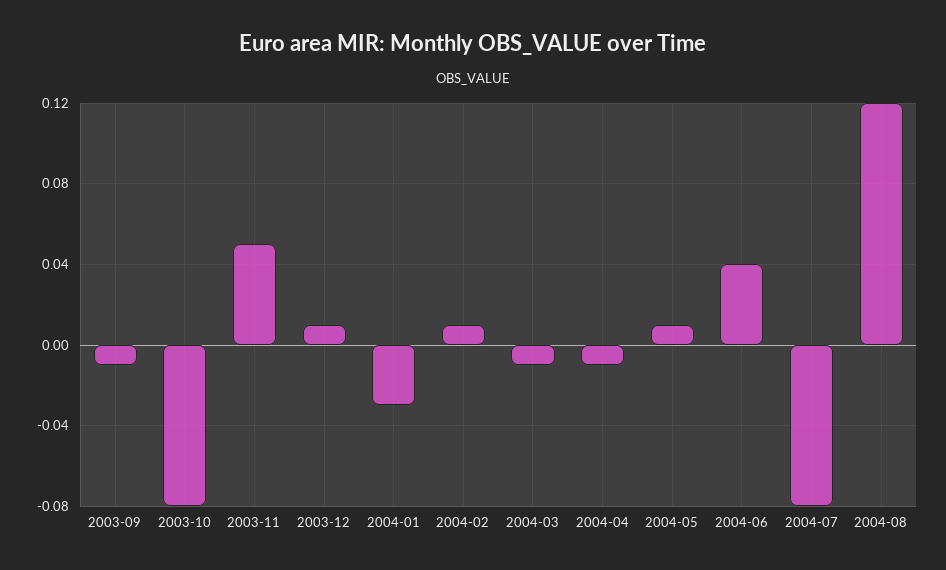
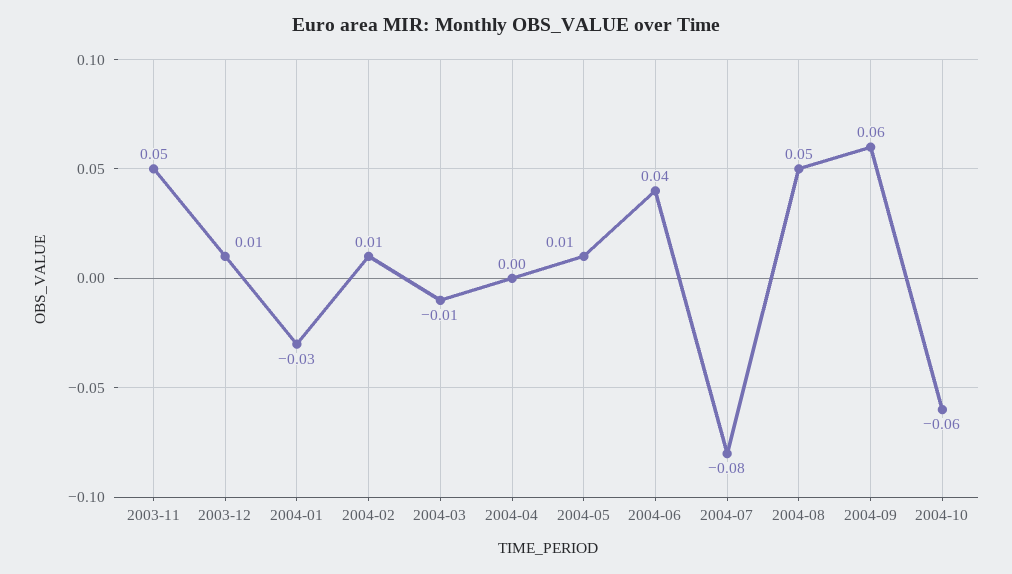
2003-09: -0.01 -> none
2003-10: -0.08 -> none
2004-04: -0.01 -> 0
2004-08: 0.12 -> 0.05
2004-09: none -> 0.06
2004-10: none -> -0.06

